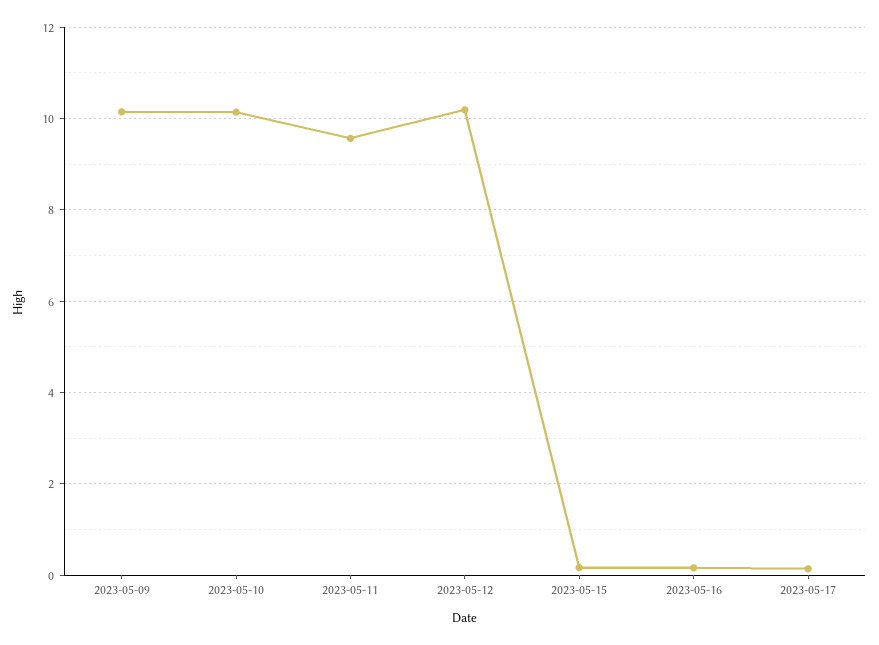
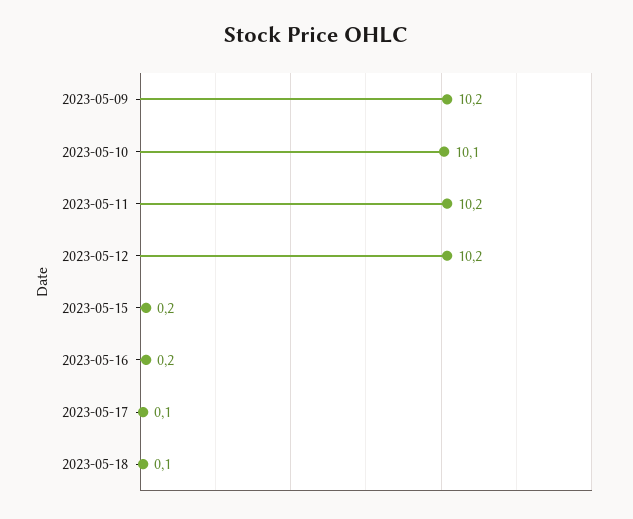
2023-05-11: 9.6 -> 10.2
2023-05-18: none -> 0.1

